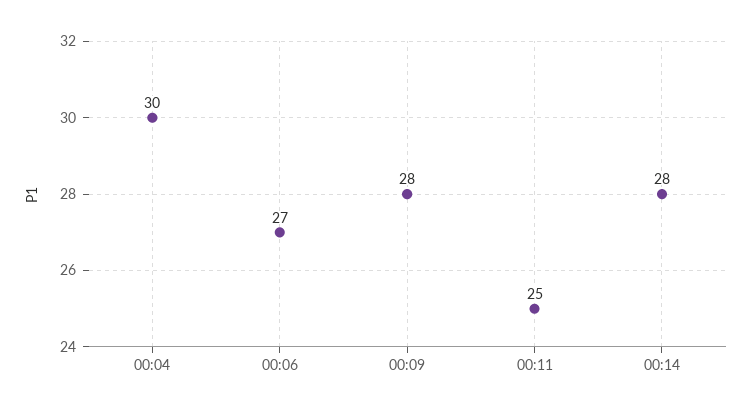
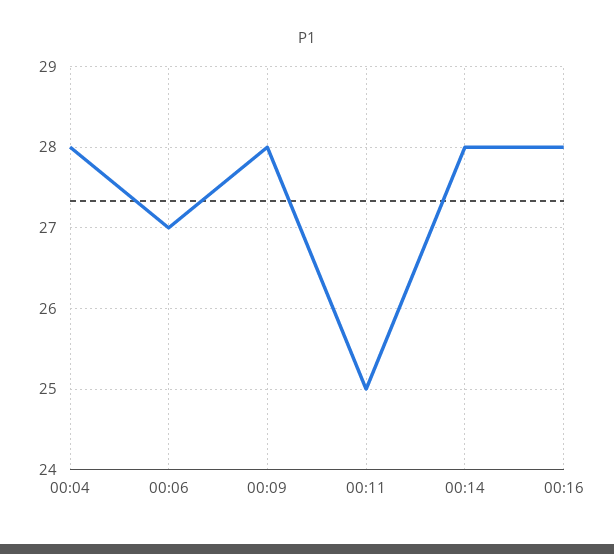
00:04: 30 -> 28
00:16: none -> 28

